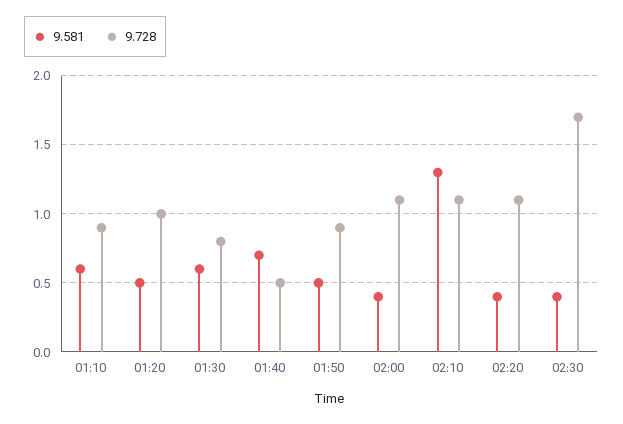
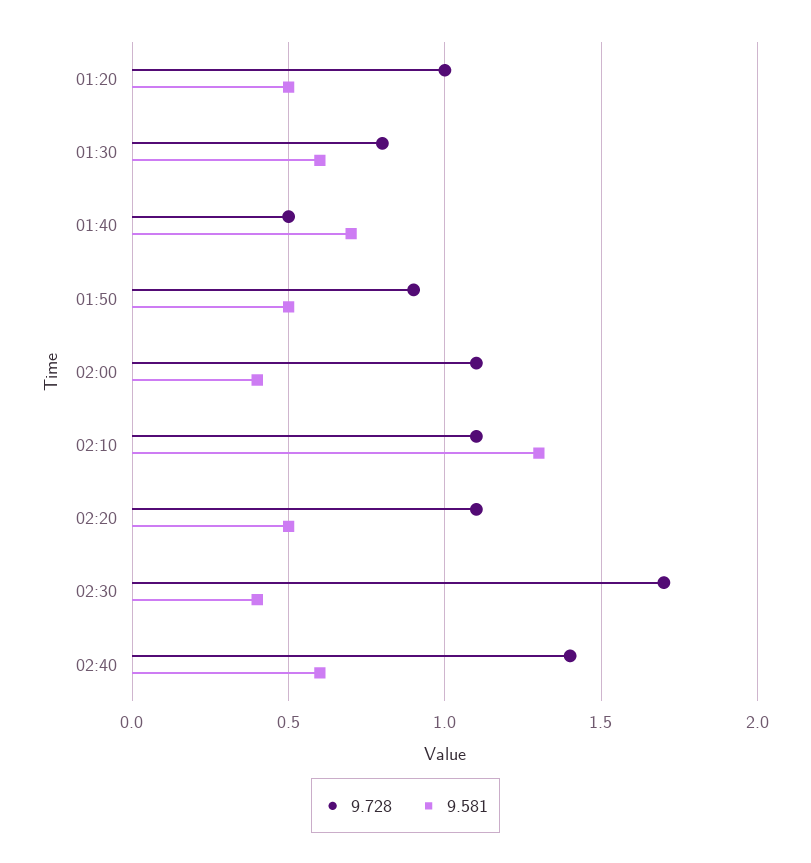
9.581, 01:10: 0.6 -> none
9.728, 01:10: 0.9 -> none
9.581, 02:20: 0.4 -> 0.5
9.728, 02:40: none -> 1.4
9.581, 02:40: none -> 0.6

